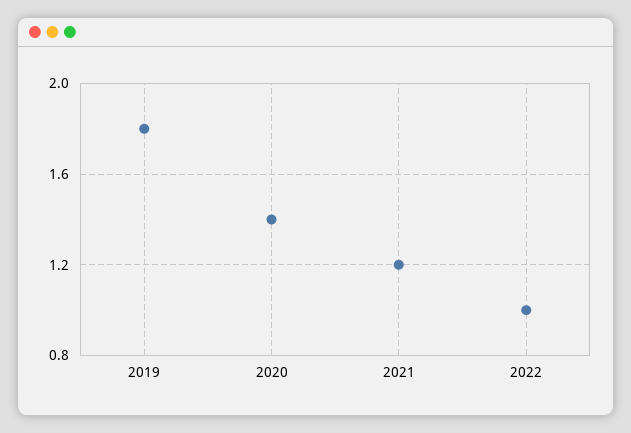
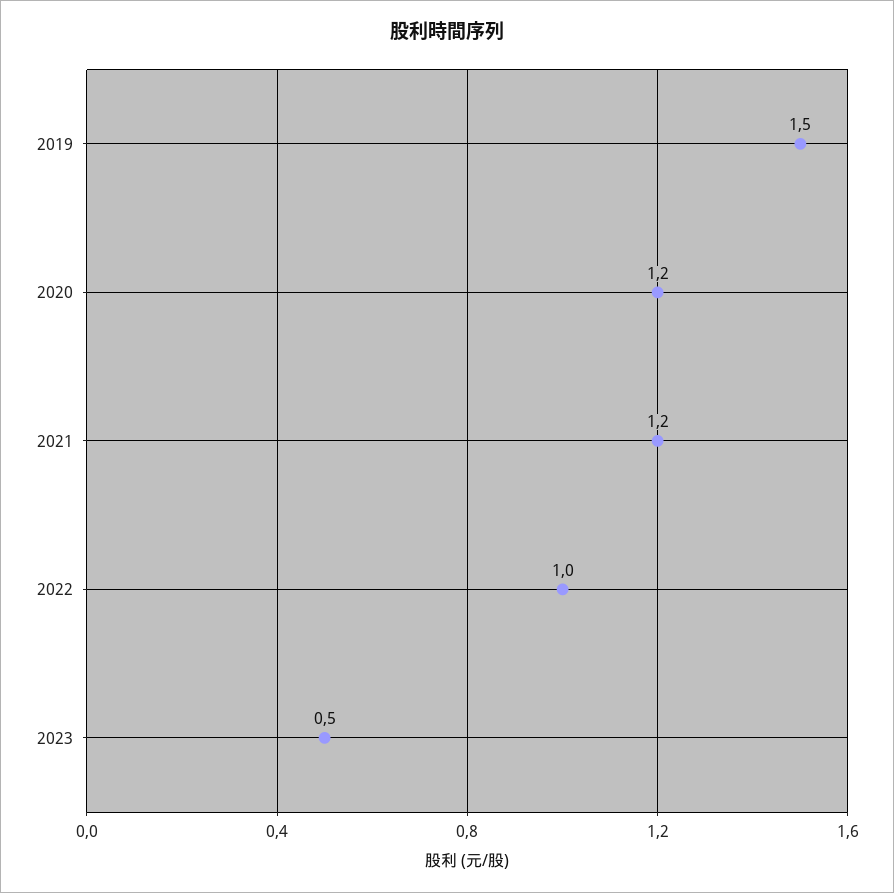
2019: 1.8 -> 1.5
2020: 1.4 -> 1.2
2023: none -> 0.5

